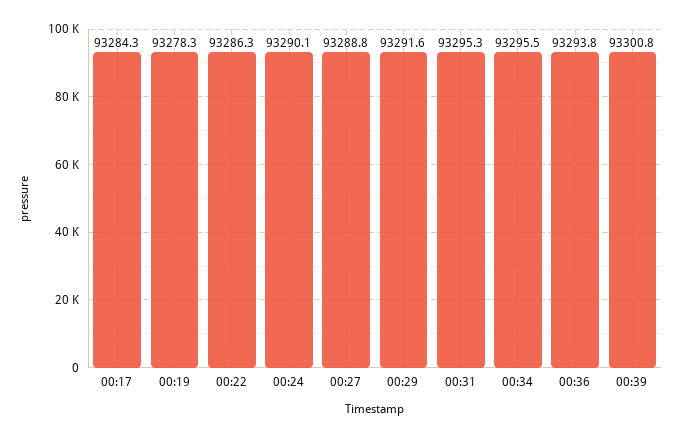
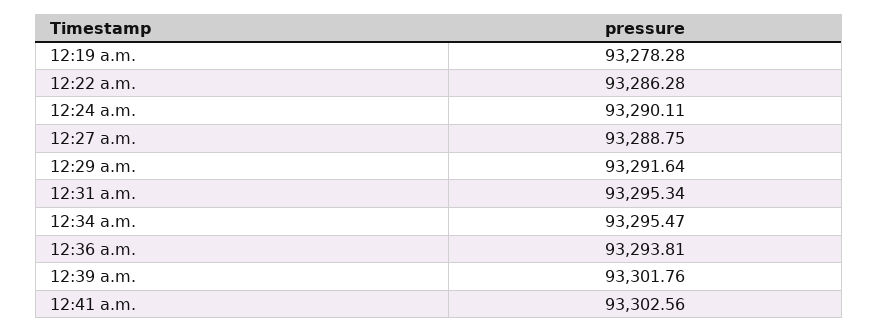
00:17: 93284.3 -> none
00:39: 93300.8 -> 93301.76
12:41 a.m.: none -> 93302.56

